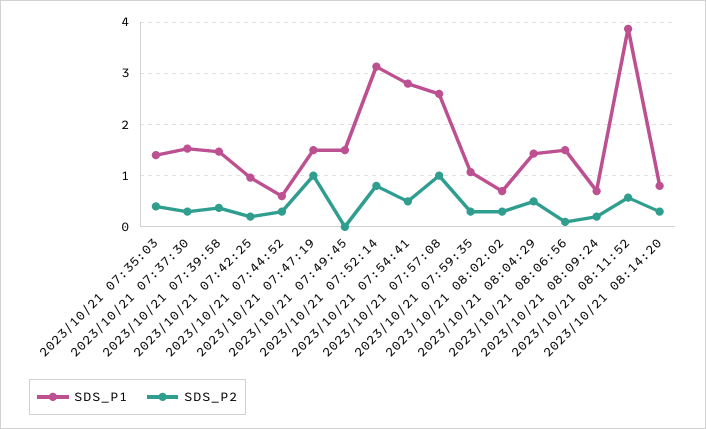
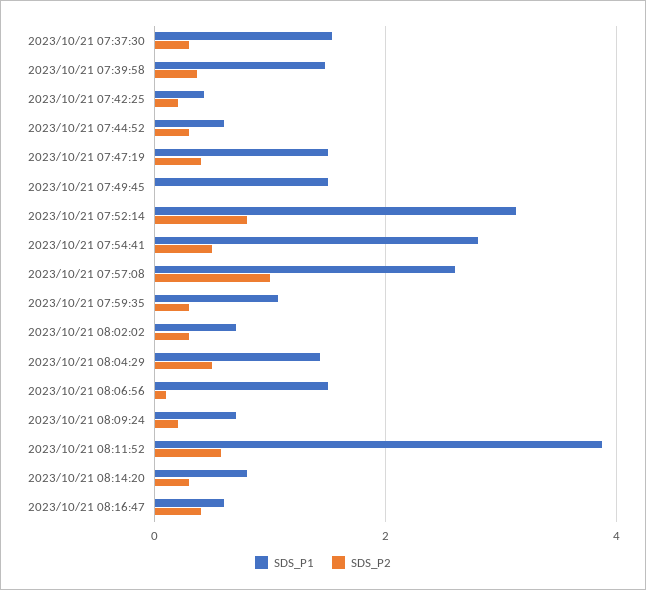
SDS_P1, 2023/10/21 07:35:03: 1.4 -> none
SDS_P2, 2023/10/21 07:35:03: 0.4 -> none
SDS_P1, 2023/10/21 07:42:25: 1 -> 0.4
SDS_P2, 2023/10/21 07:47:19: 1 -> 0.4
SDS_P1, 2023/10/21 08:16:47: none -> 0.6
SDS_P2, 2023/10/21 08:16:47: none -> 0.4

